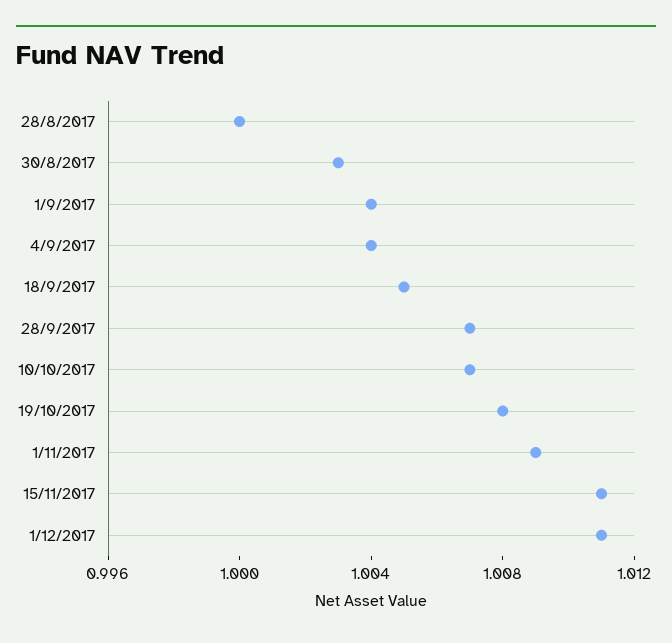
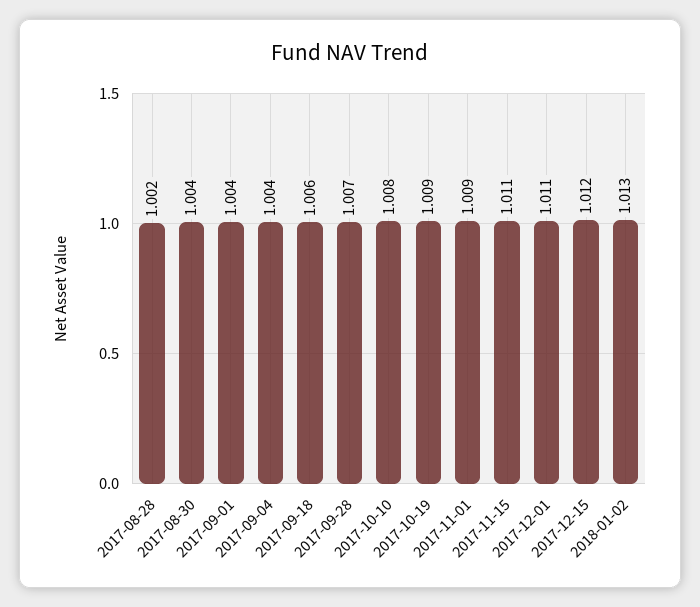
28/8/2017: 1 -> 1.002
30/8/2017: 1.003 -> 1.004
18/9/2017: 1.005 -> 1.006
10/10/2017: 1.007 -> 1.008
19/10/2017: 1.008 -> 1.009
2017-12-15: none -> 1.012
2018-01-02: none -> 1.013

